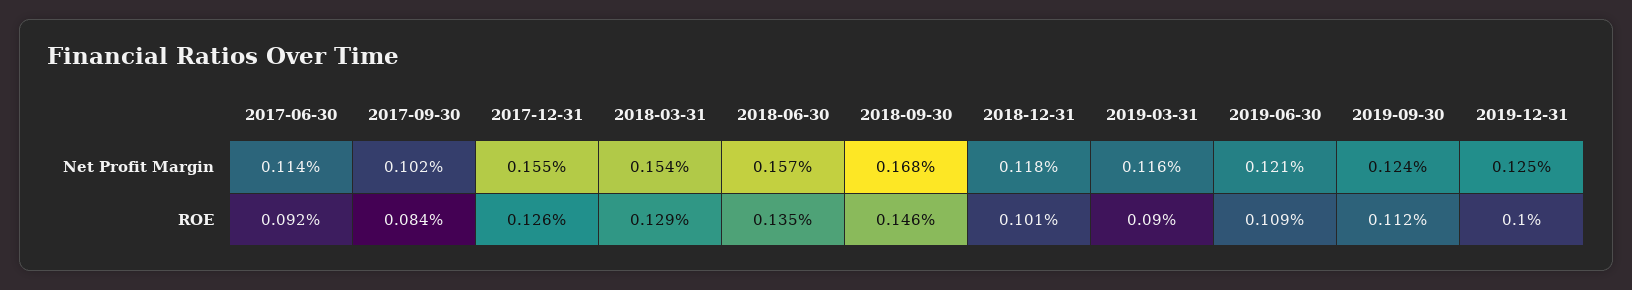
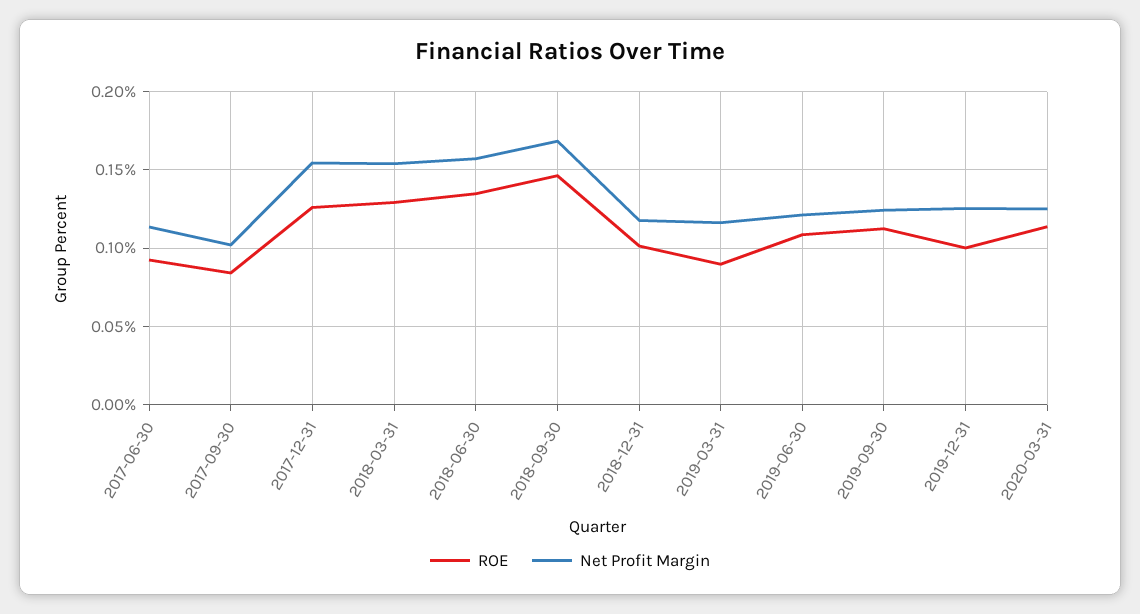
ROE, 2020-03-31: none -> 0.115
Net Profit Margin, 2020-03-31: none -> 0.125

